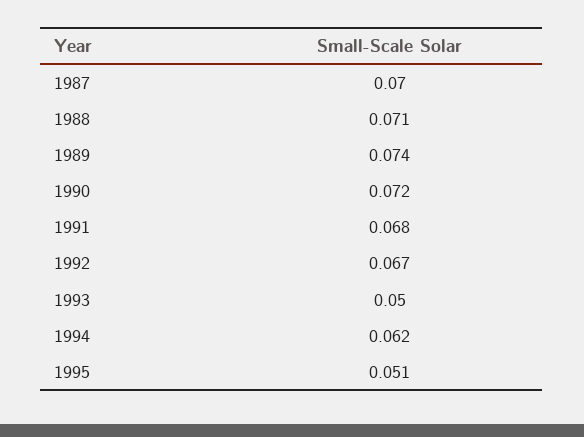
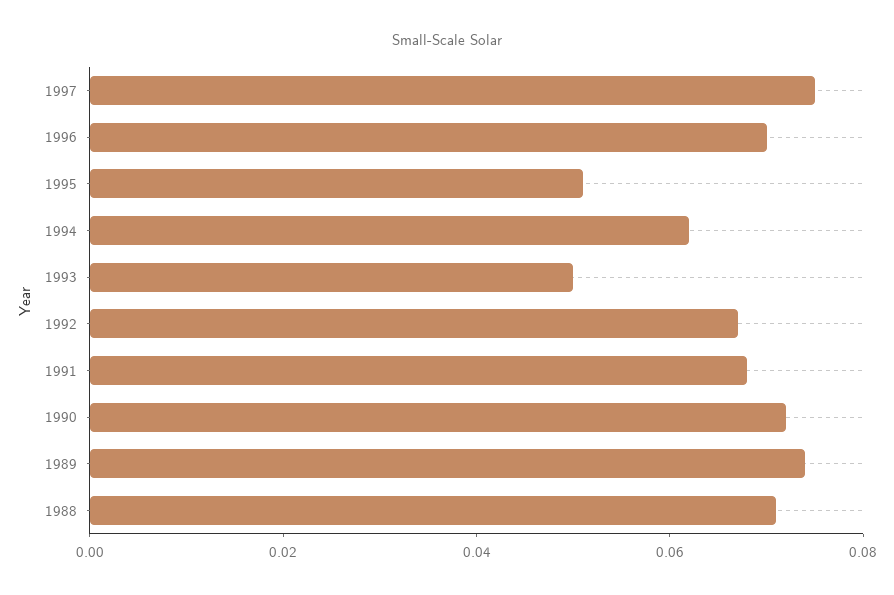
1987: 0.07 -> none
1997: none -> 0.075
1996: none -> 0.07

